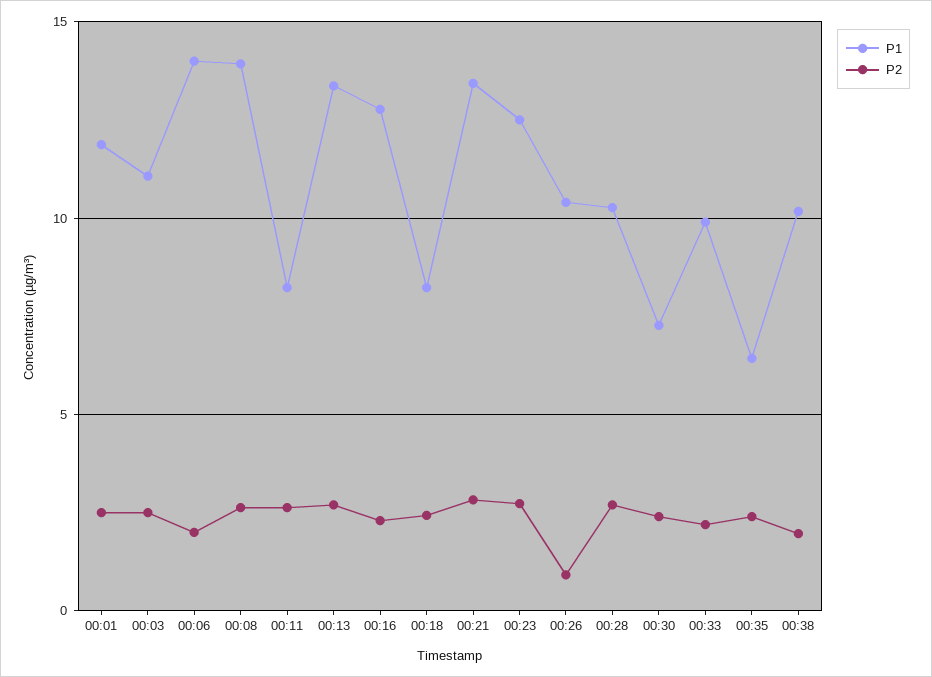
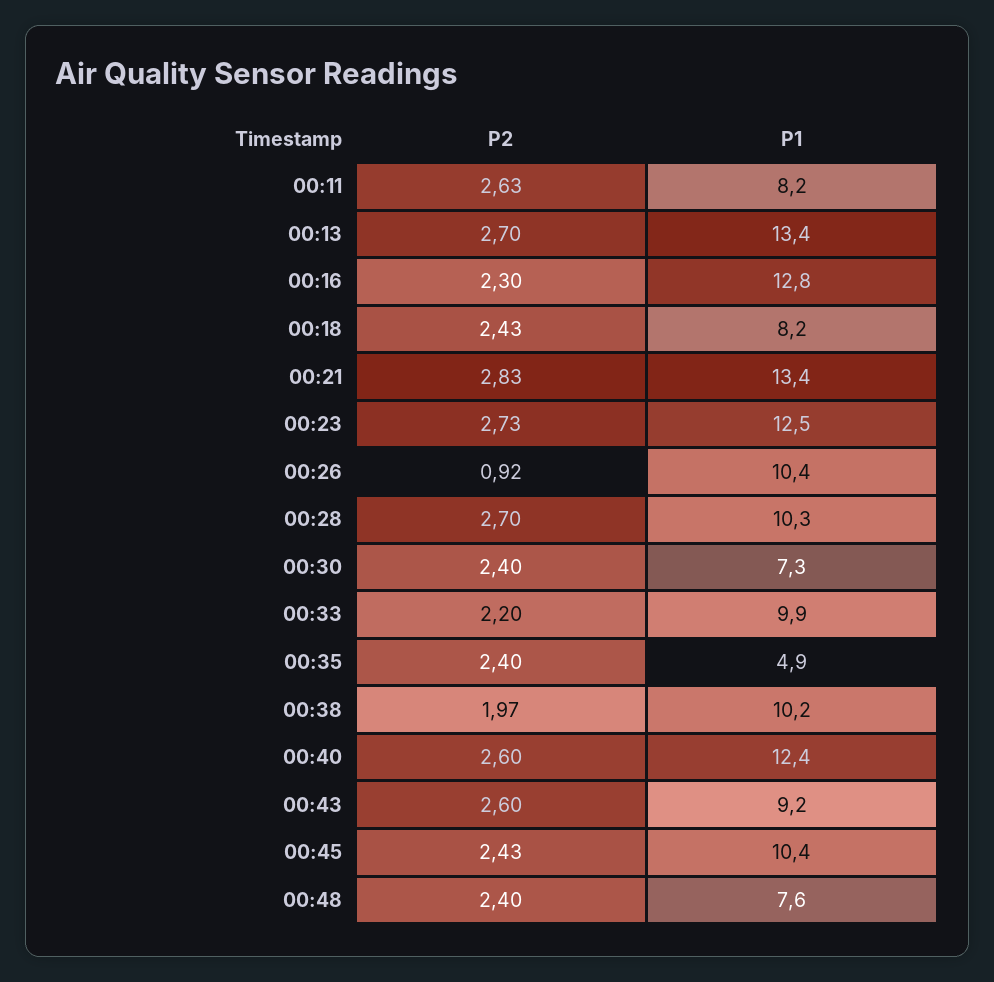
P1, 00:01: 12 -> none
P2, 00:01: 2.5 -> none
P1, 00:03: 11 -> none
P2, 00:03: 2.5 -> none
P1, 00:06: 14 -> none
P2, 00:06: 2 -> none
P1, 00:08: 14 -> none
P2, 00:08: 2.5 -> none
P1, 00:35: 6.5 -> 4.9
P2, 00:40: none -> 2.6
P1, 00:40: none -> 12.4
P2, 00:43: none -> 2.6
P1, 00:43: none -> 9.2
P2, 00:45: none -> 2.43
P1, 00:45: none -> 10.4
P2, 00:48: none -> 2.4
P1, 00:48: none -> 7.6

